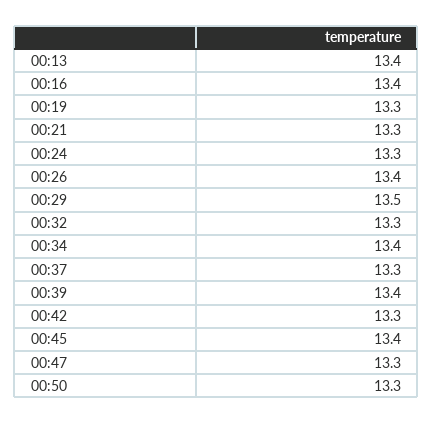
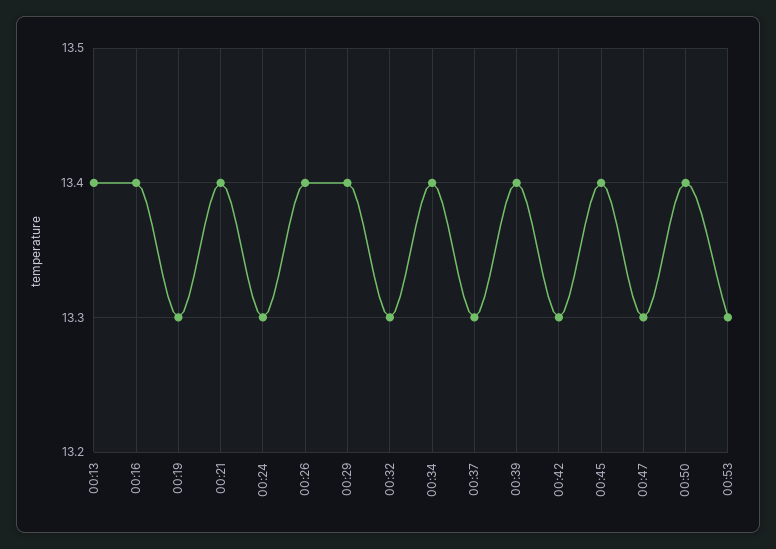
00:21: 13.3 -> 13.4
00:29: 13.5 -> 13.4
00:50: 13.3 -> 13.4
00:53: none -> 13.3

